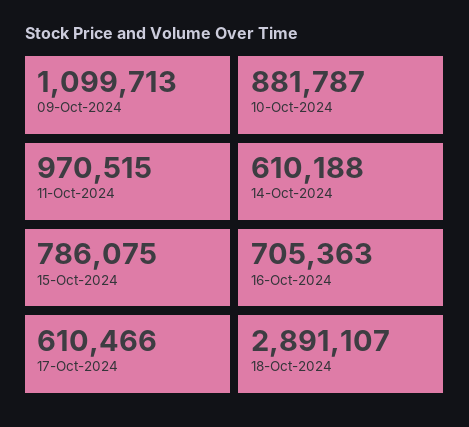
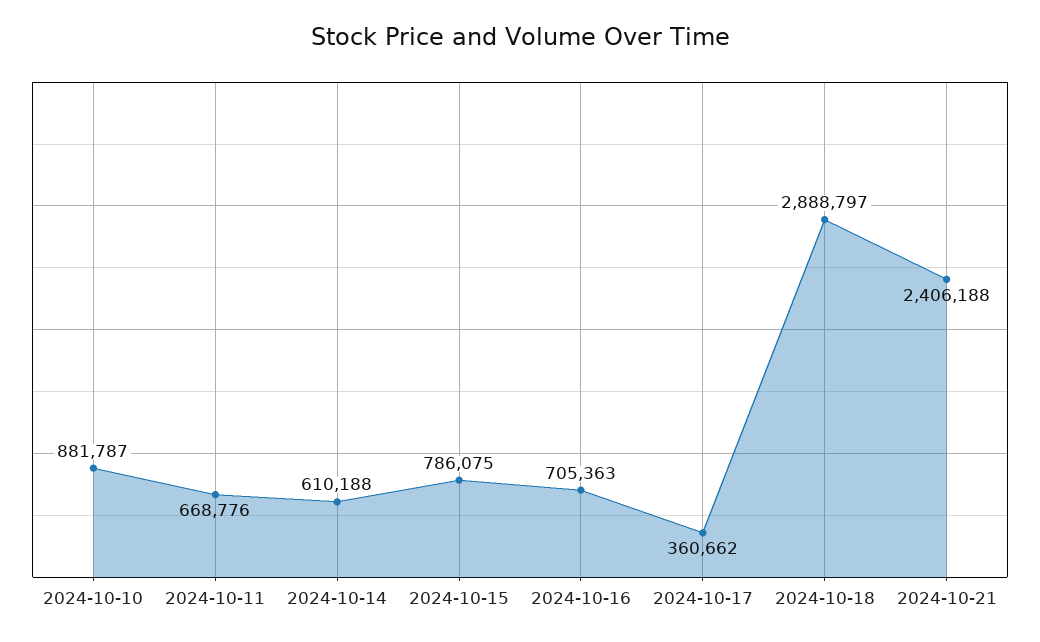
09-Oct-2024: 1099713 -> none
11-Oct-2024: 970515 -> 668776
17-Oct-2024: 610466 -> 360662
18-Oct-2024: 2891107 -> 2888797
2024-10-21: none -> 2406188

